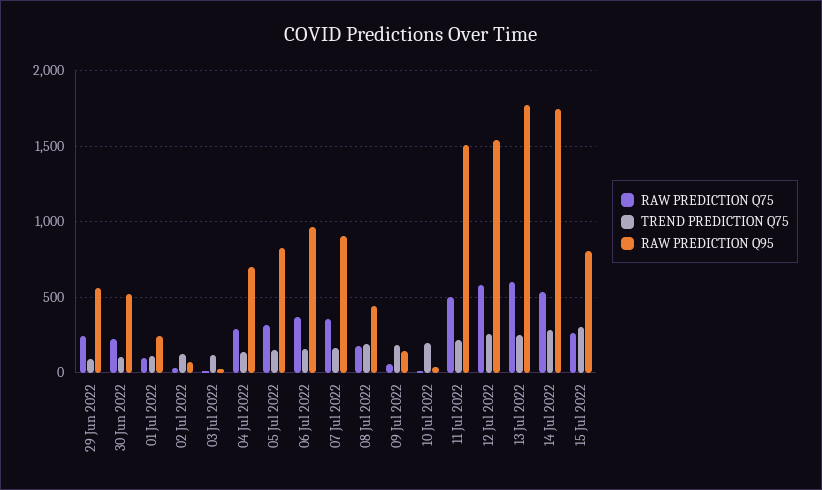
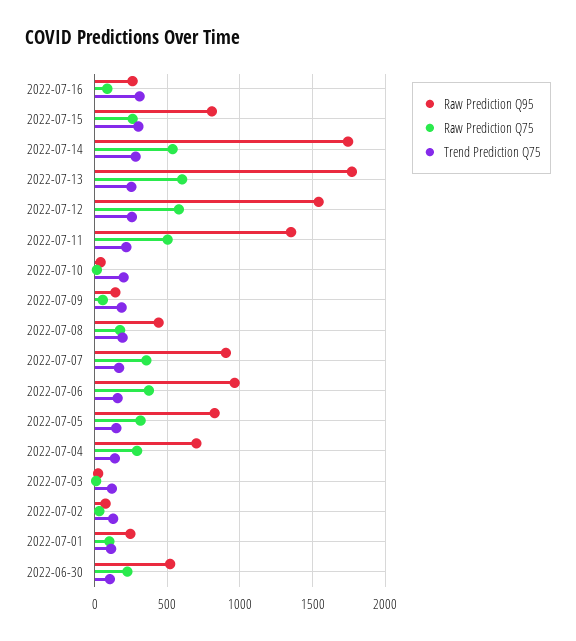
RAW PREDICTION Q75, 29 Jun 2022: 250 -> none
TREND PREDICTION Q75, 29 Jun 2022: 100 -> none
RAW PREDICTION Q95, 29 Jun 2022: 550 -> none
RAW PREDICTION Q95, 11 Jul 2022: 1500 -> 1350
RAW PREDICTION Q95, 2022-07-16: none -> 250
RAW PREDICTION Q75, 2022-07-16: none -> 100
TREND PREDICTION Q75, 2022-07-16: none -> 300

